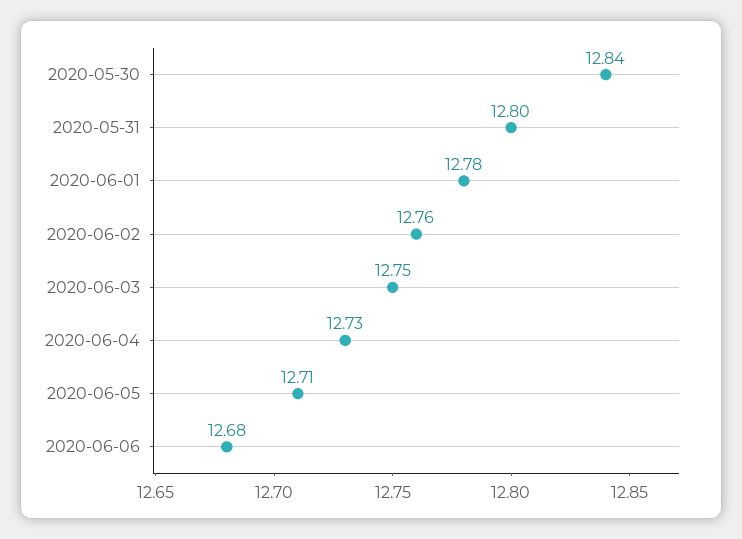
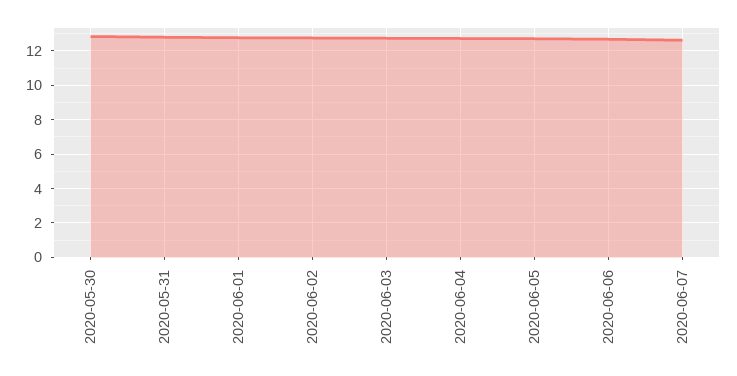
2020-06-07: none -> 12.5

